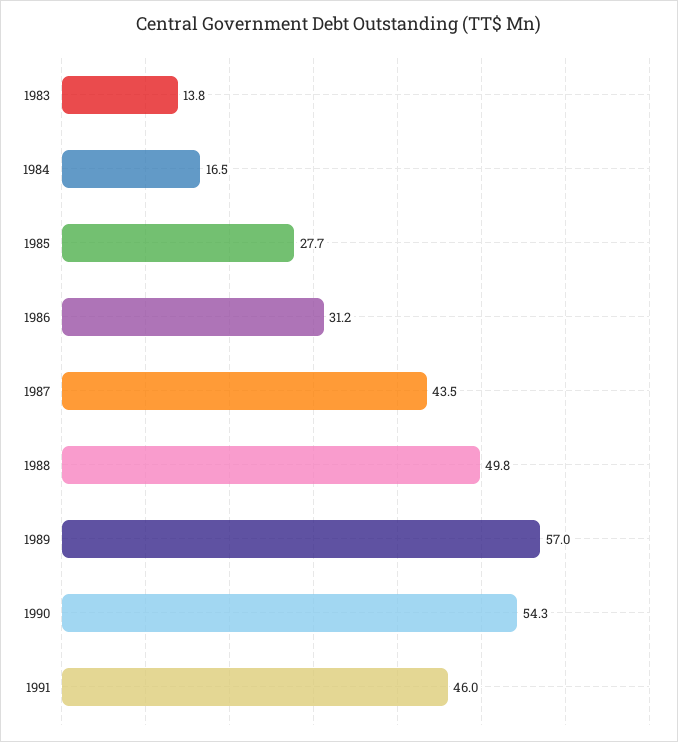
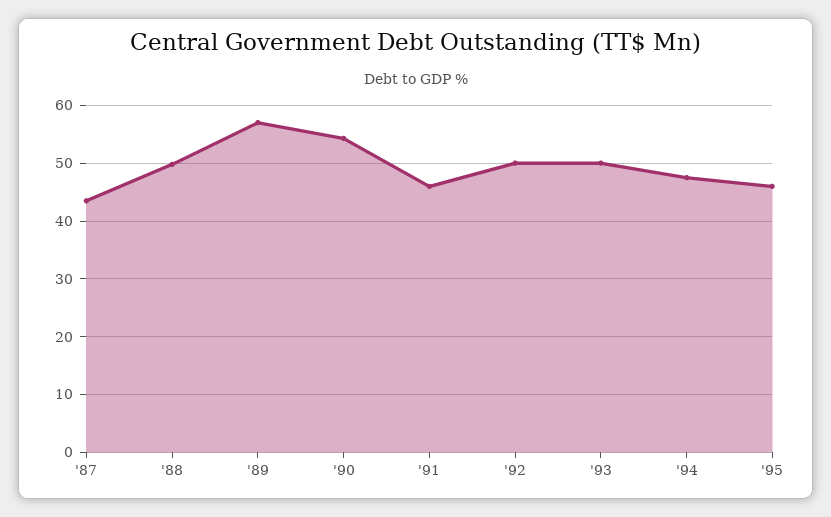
1983: 13.8 -> none
1984: 16.5 -> none
1985: 27.7 -> none
1986: 31.2 -> none
'92: none -> 50
'93: none -> 50
'94: none -> 48
'95: none -> 46

